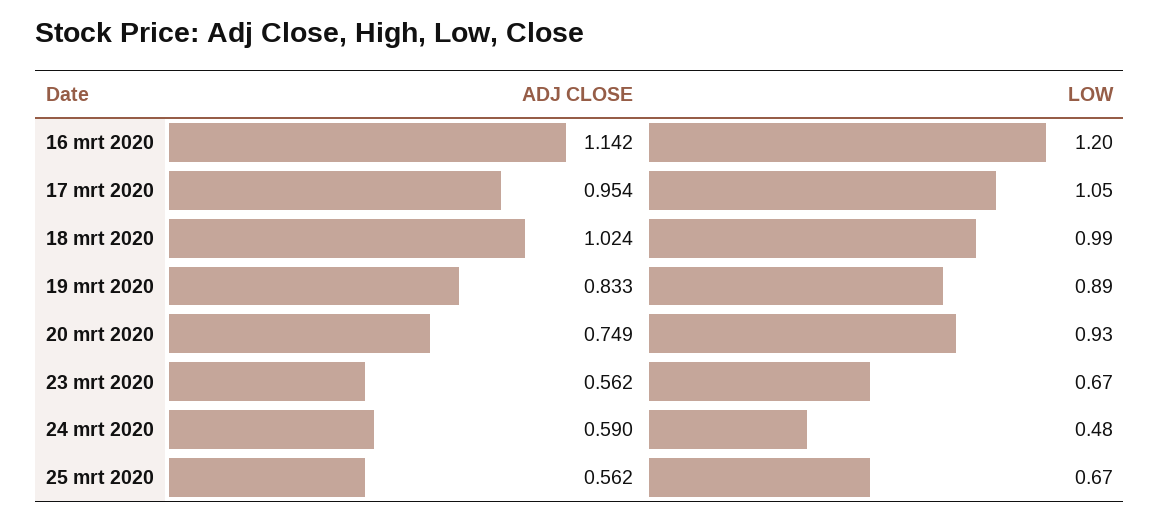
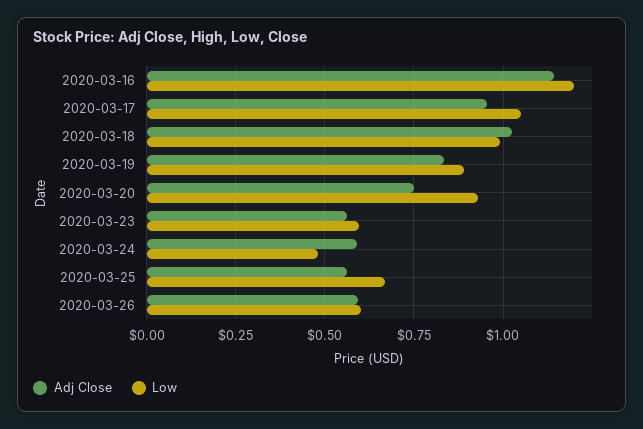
LOW, 23 mrt 2020: 0.67 -> 0.6
ADJ CLOSE, 2020-03-26: none -> 0.6
LOW, 2020-03-26: none -> 0.6

